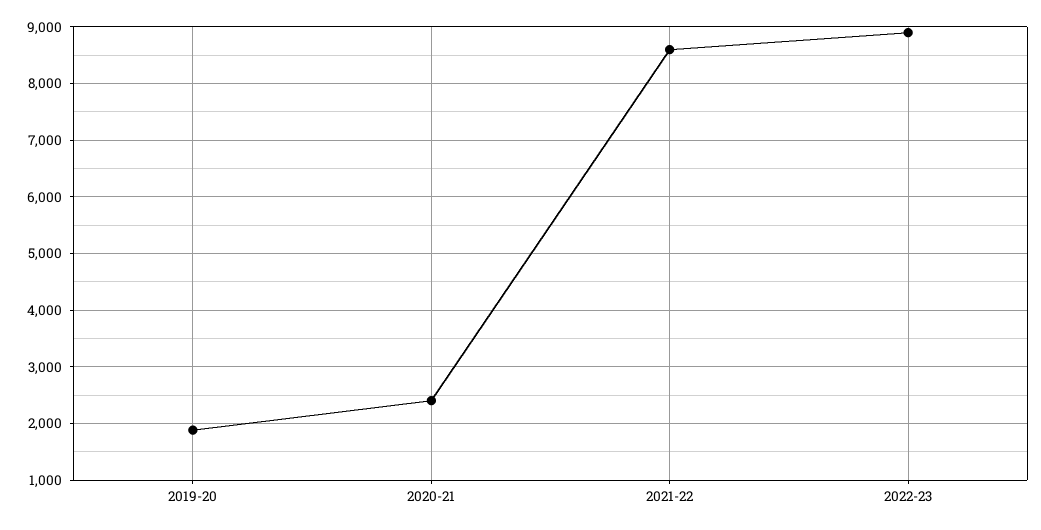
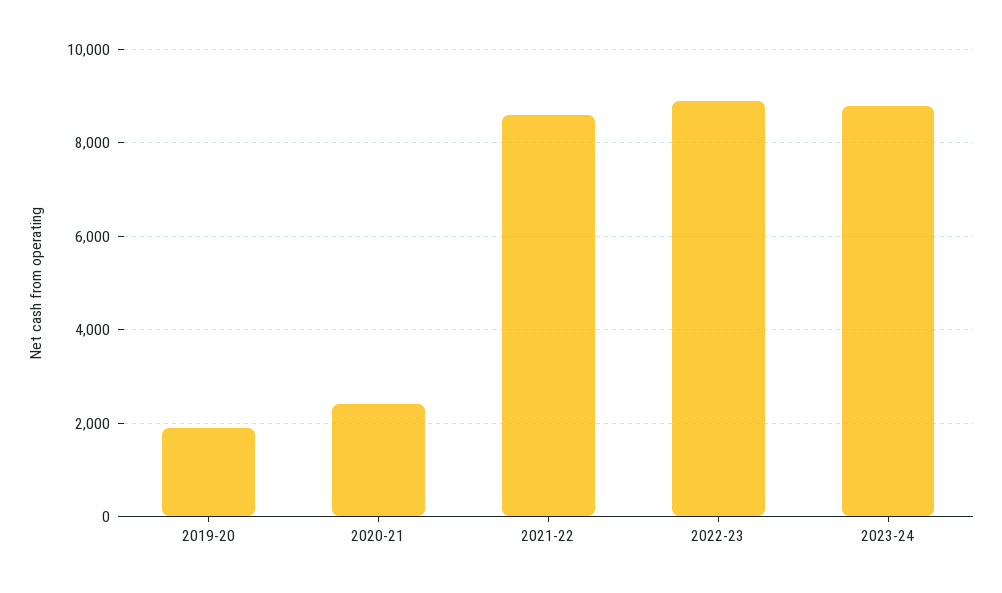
2023-24: none -> 8800

